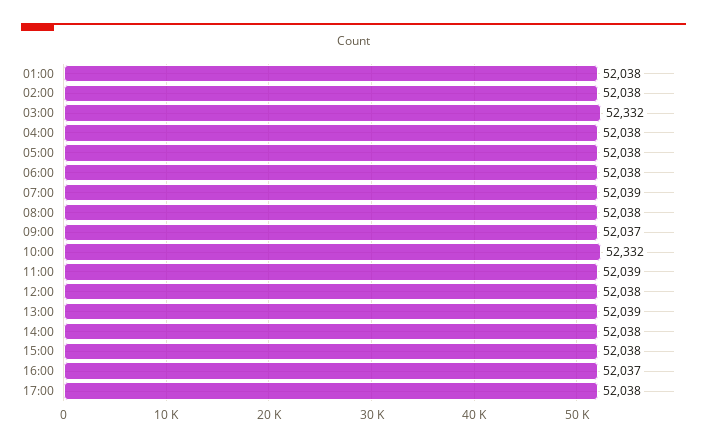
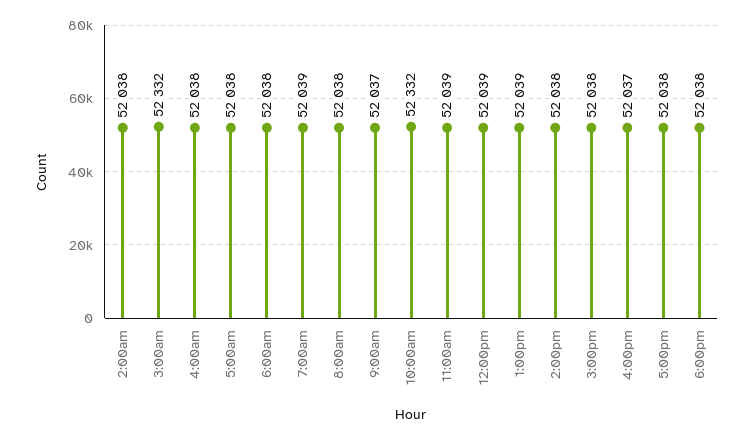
01:00: 52038 -> none
12:00: 52038 -> 52039
6:00pm: none -> 52038

